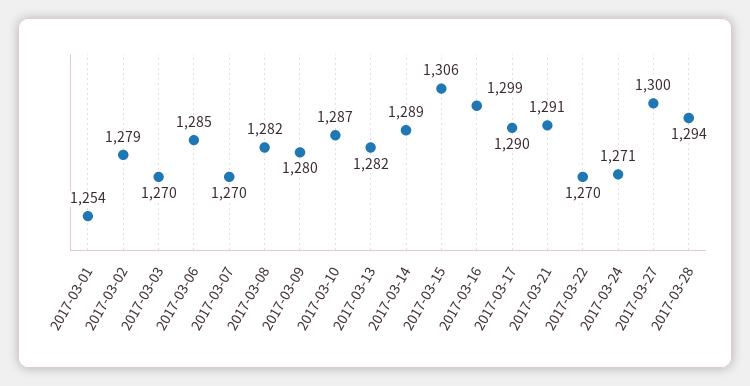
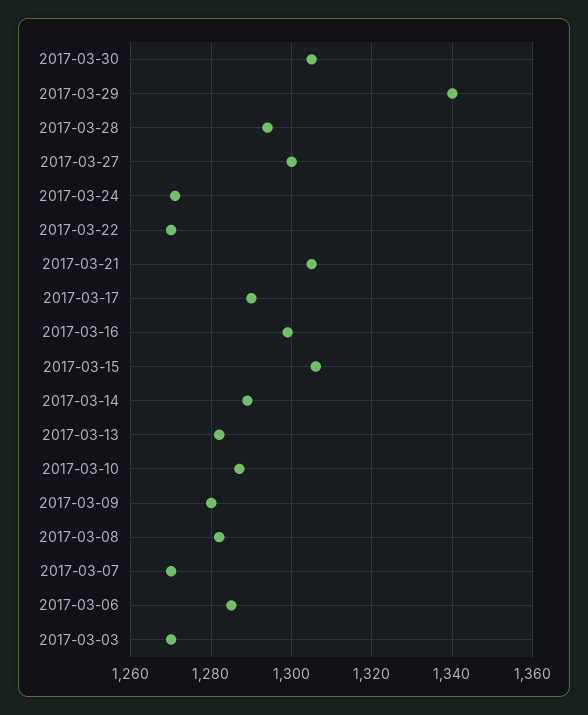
2017-03-01: 1254 -> none
2017-03-02: 1279 -> none
2017-03-21: 1291 -> 1305
2017-03-30: none -> 1305
2017-03-29: none -> 1340

